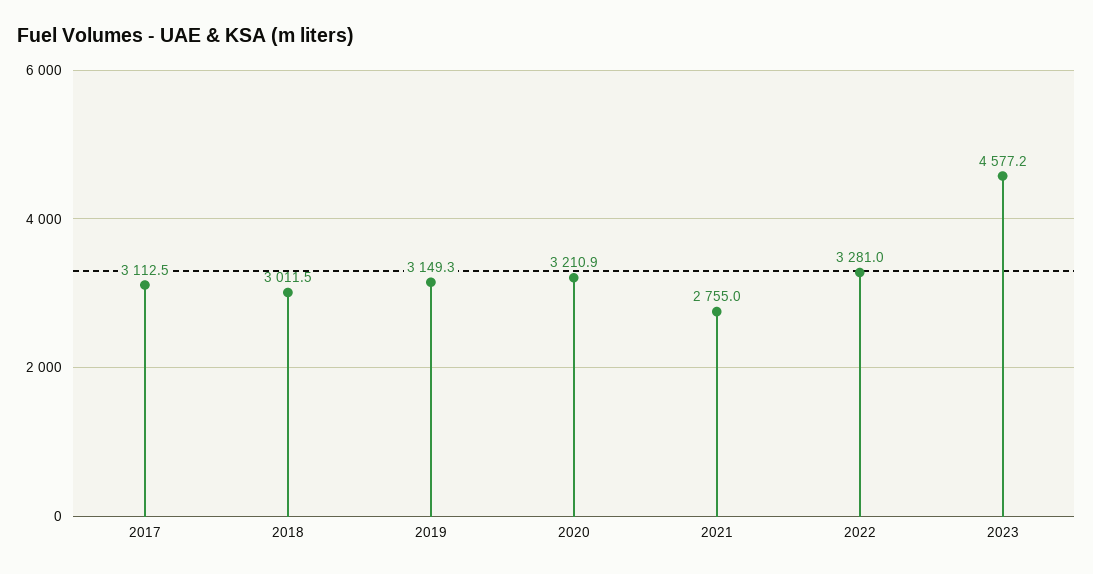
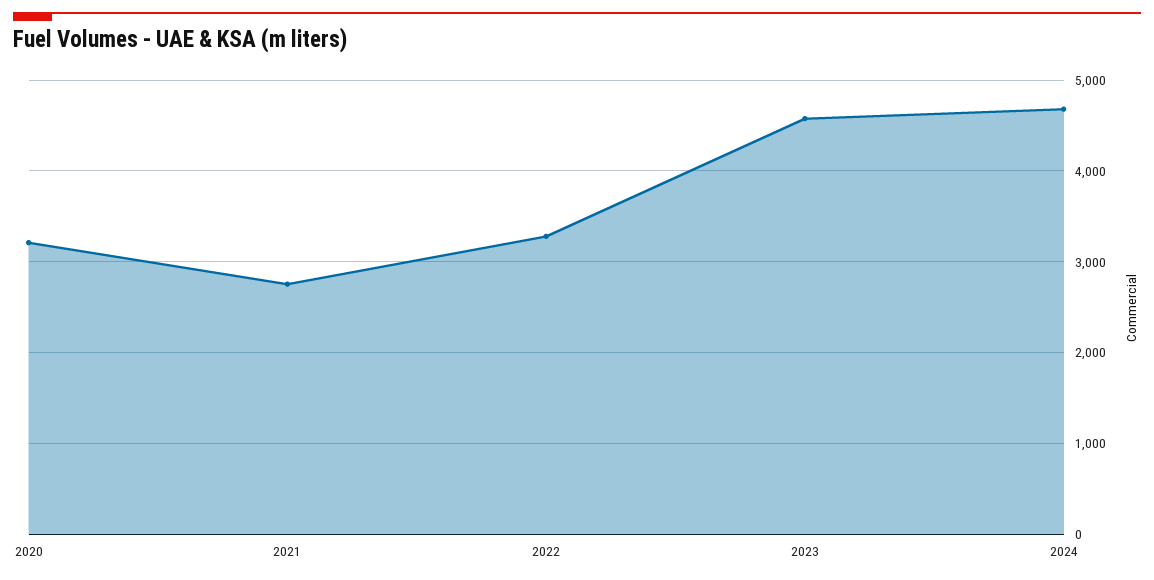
2017: 3112.5 -> none
2018: 3011.5 -> none
2019: 3149.3 -> none
2024: none -> 4700

